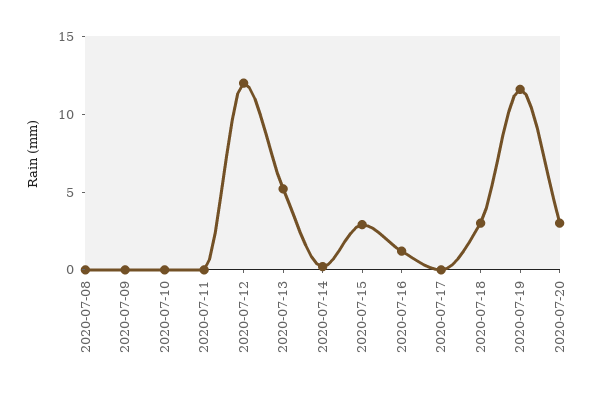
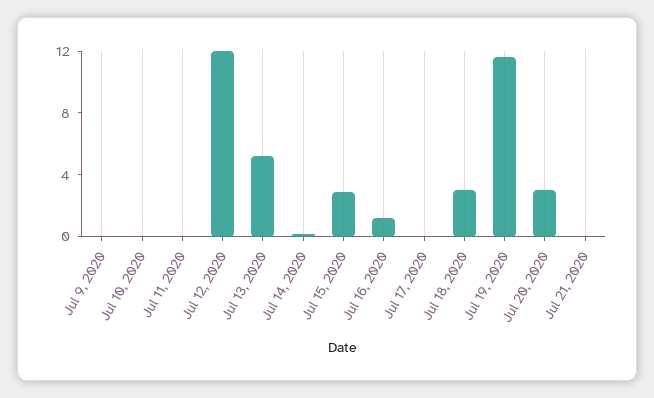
2020-07-08: 0 -> none
Jul 21, 2020: none -> 0

